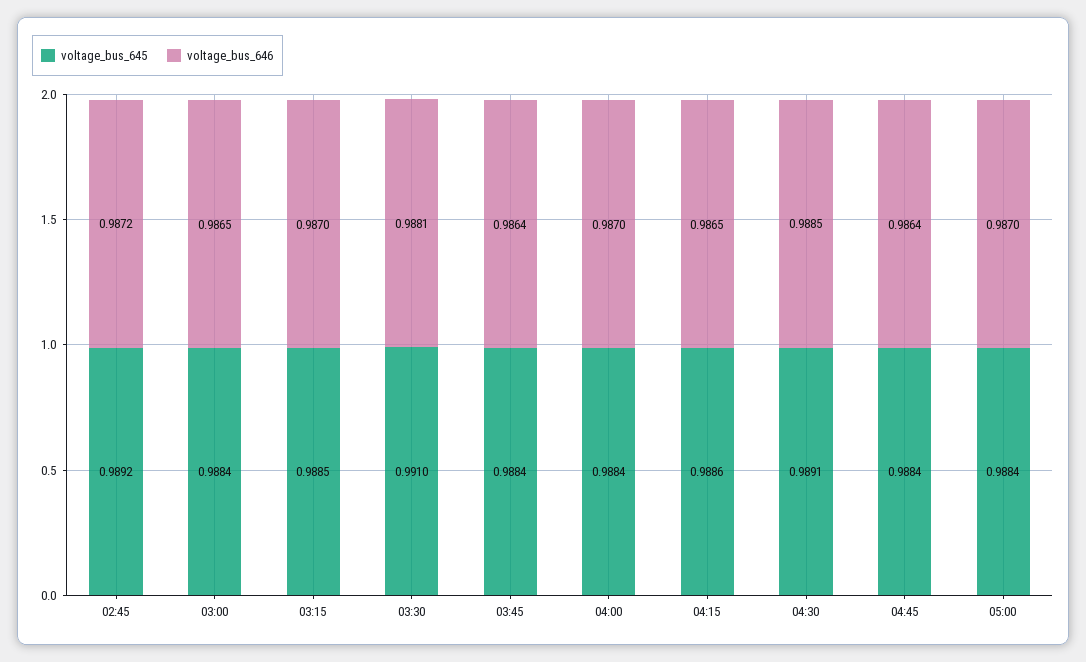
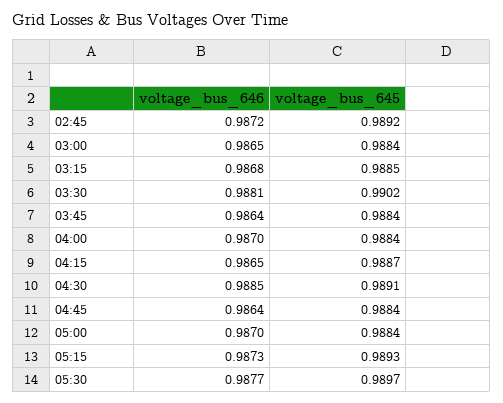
voltage_bus_646, 03:15: 0.987 -> 0.9868
voltage_bus_645, 03:30: 0.991 -> 0.9902
voltage_bus_645, 04:15: 0.9886 -> 0.9887
voltage_bus_646, 05:15: none -> 0.9873
voltage_bus_645, 05:15: none -> 0.9893
voltage_bus_646, 05:30: none -> 0.9877
voltage_bus_645, 05:30: none -> 0.9897

